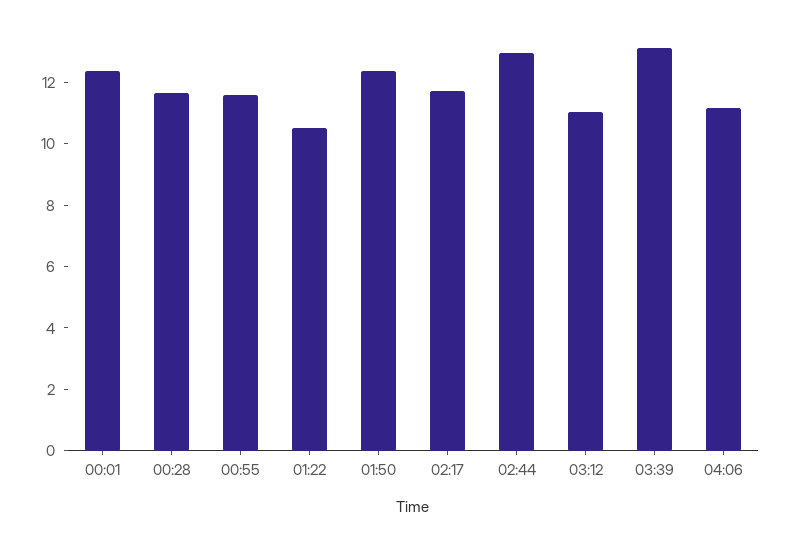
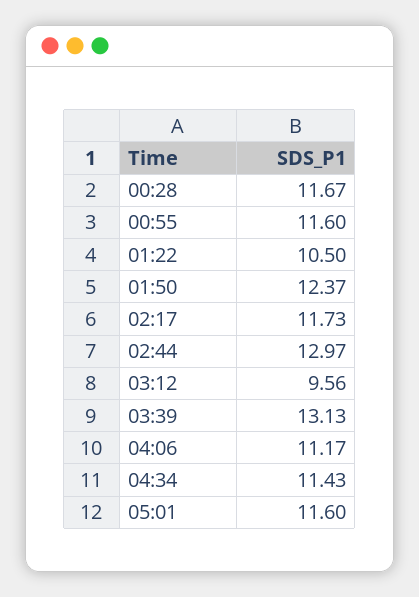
00:01: 12.5 -> none
03:12: 11 -> 9.56
04:34: none -> 11.43
05:01: none -> 11.6

